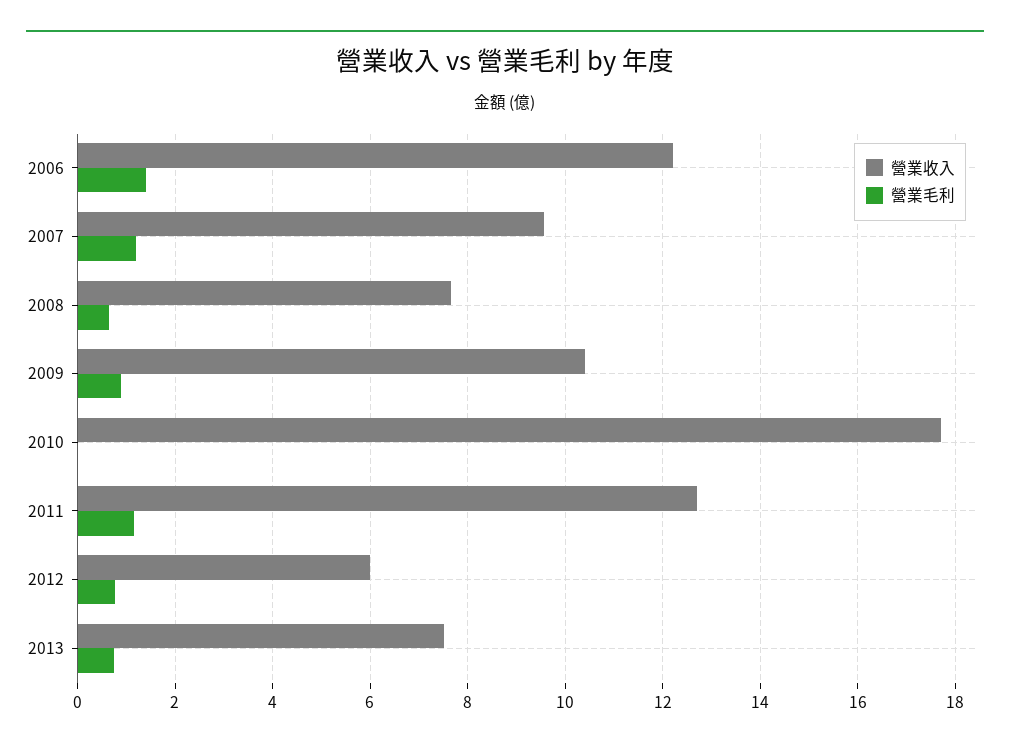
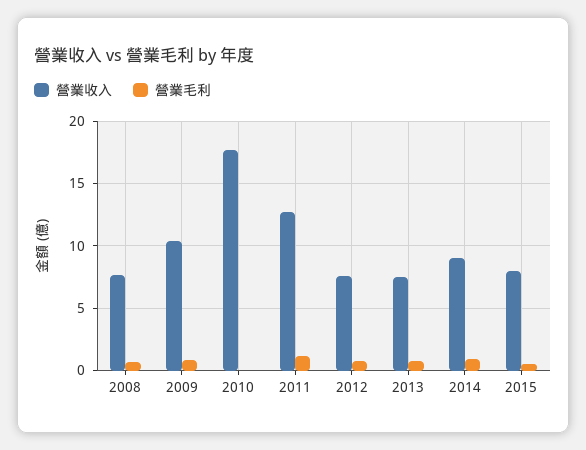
營業收入, 2006: 12.2 -> none
營業毛利, 2006: 1.4 -> none
營業收入, 2007: 9.6 -> none
營業毛利, 2007: 1.2 -> none
營業收入, 2012: 6 -> 7.5
營業收入, 2014: none -> 9
營業毛利, 2014: none -> 1
營業收入, 2015: none -> 8
營業毛利, 2015: none -> 0.5

